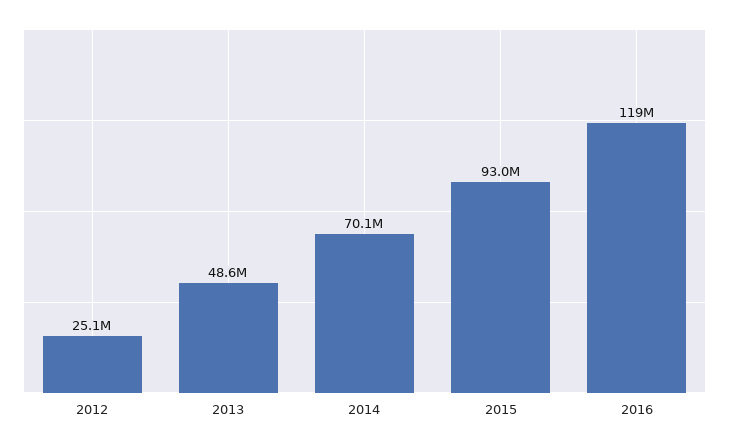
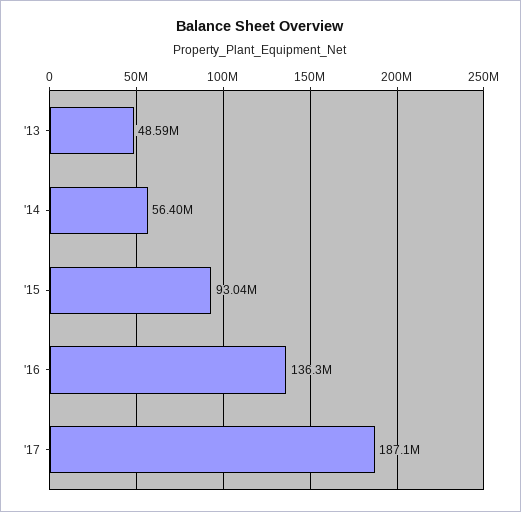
2012: 25100000 -> none
2014: 70100000 -> 56400000
2016: 119000000 -> 136300000
'17: none -> 187100000

